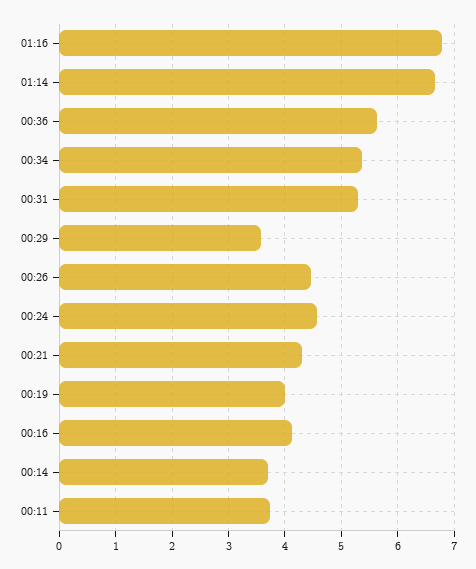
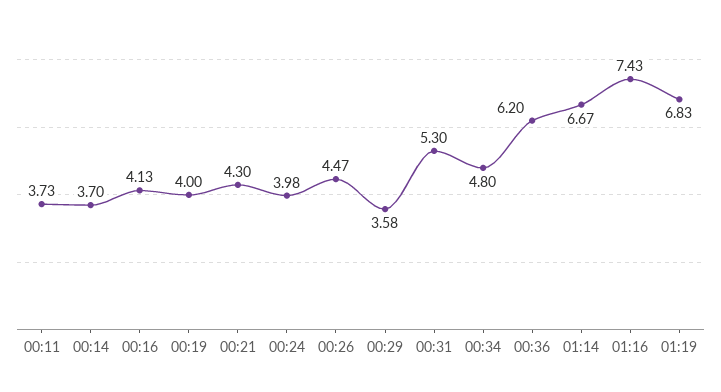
01:16: 6.8 -> 7.43
00:36: 5.6 -> 6.2
00:34: 5.4 -> 4.8
00:24: 4.6 -> 3.98
01:19: none -> 6.83

